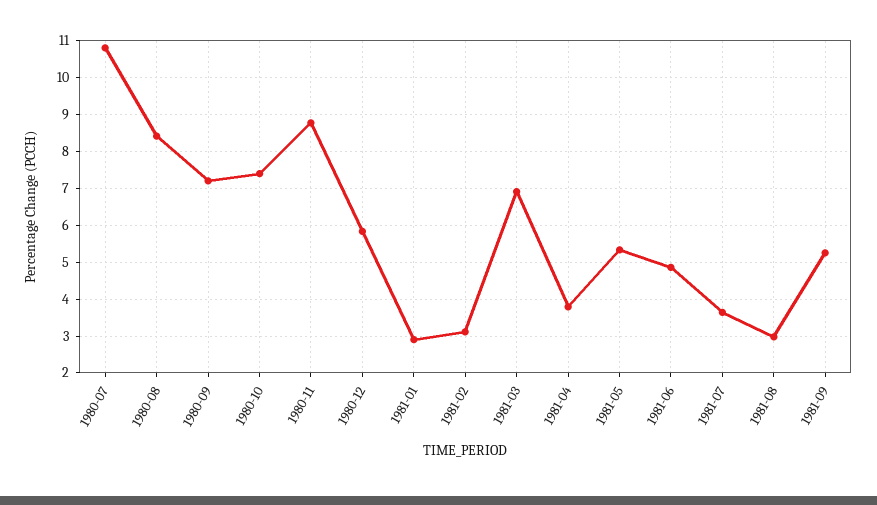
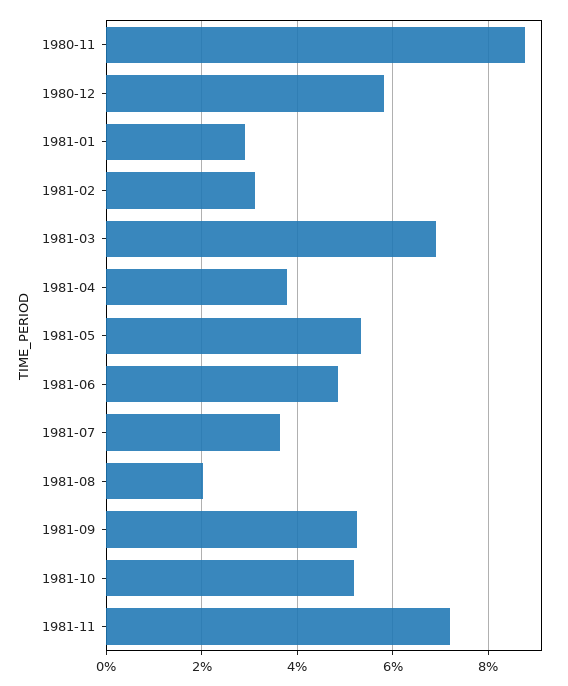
1980-07: 10.8 -> none
1980-08: 8.4 -> none
1980-09: 7.2 -> none
1980-10: 7.4 -> none
1981-08: 3 -> 2
1981-10: none -> 5.2
1981-11: none -> 7.2

